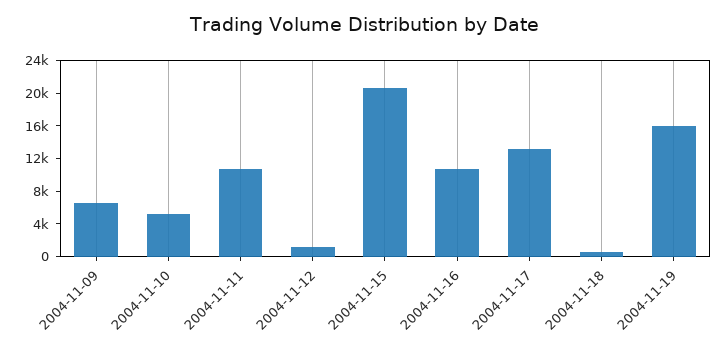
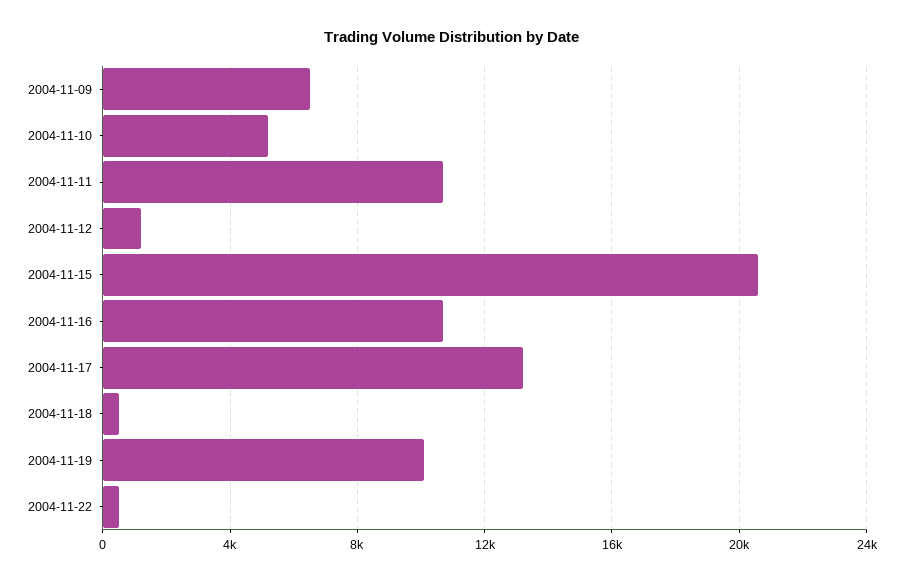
2004-11-19: 16000 -> 10000
2004-11-22: none -> 500

